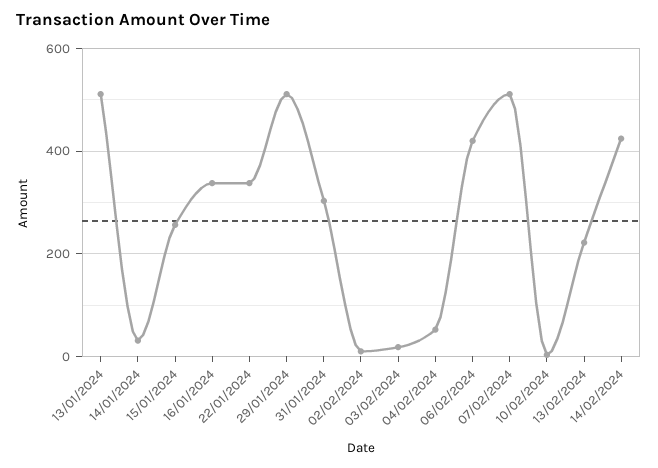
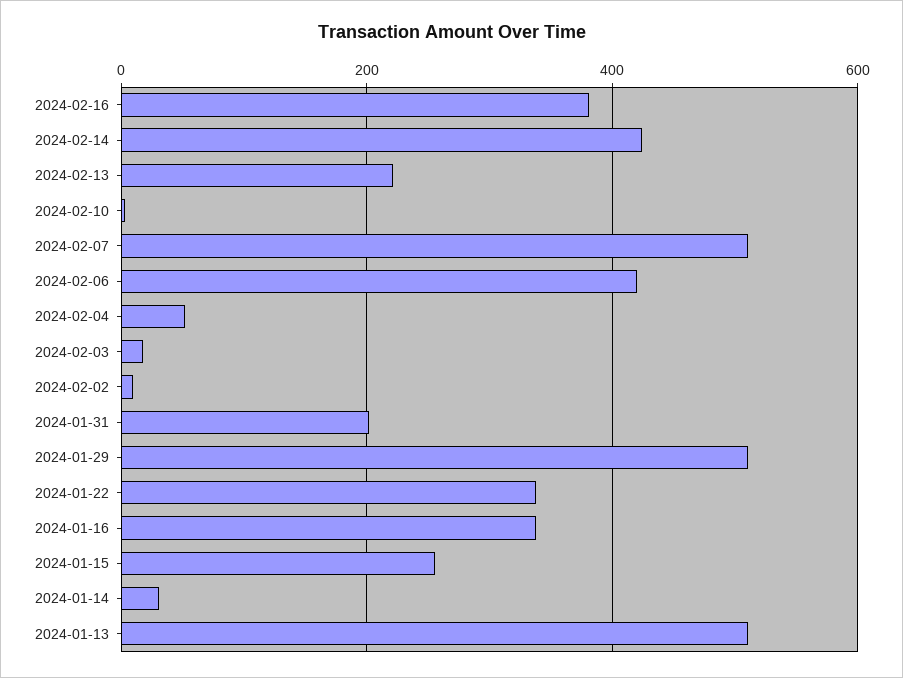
31/01/2024: 300 -> 200
2024-02-16: none -> 380

